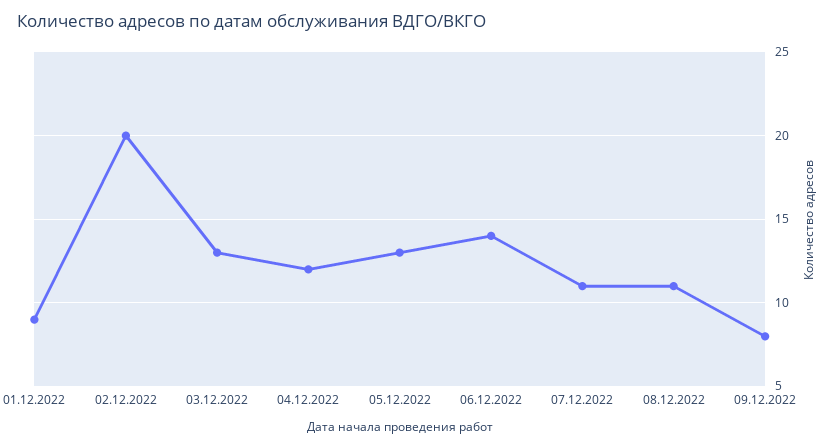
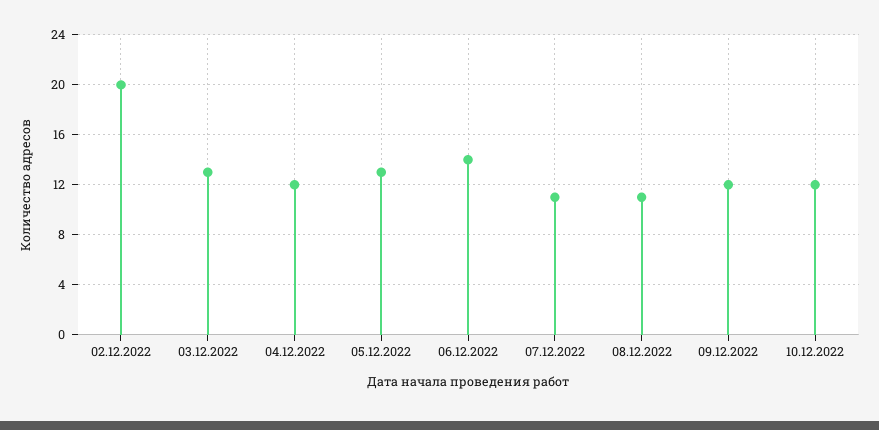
01.12.2022: 9 -> none
09.12.2022: 8 -> 12
10.12.2022: none -> 12

